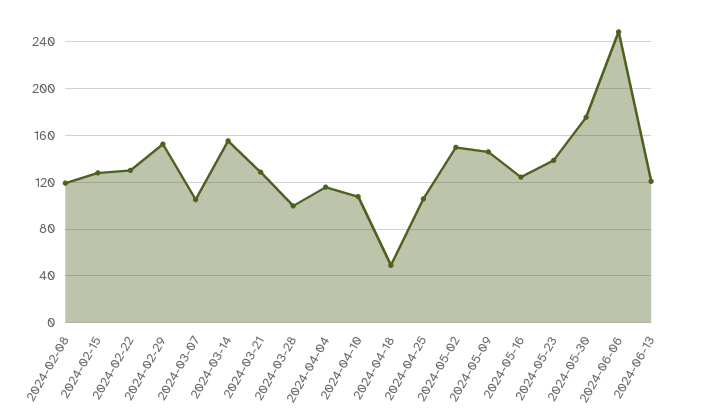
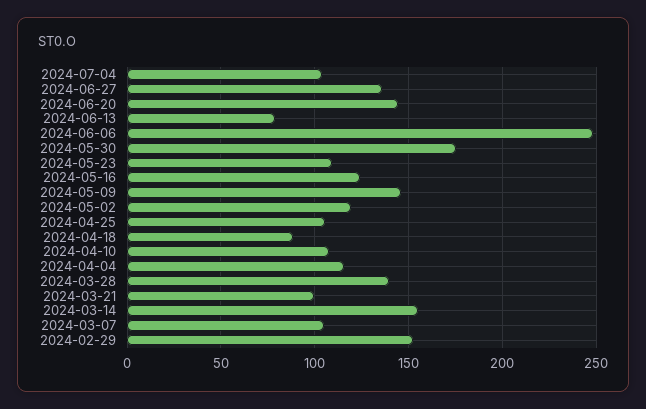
2024-02-08: 120 -> none
2024-02-15: 130 -> none
2024-02-22: 130 -> none
2024-03-21: 130 -> 100
2024-03-28: 100 -> 140
2024-04-18: 50 -> 90
2024-05-02: 150 -> 120
2024-05-23: 140 -> 110
2024-06-13: 120 -> 80
2024-07-04: none -> 105
2024-06-27: none -> 135
2024-06-20: none -> 145

